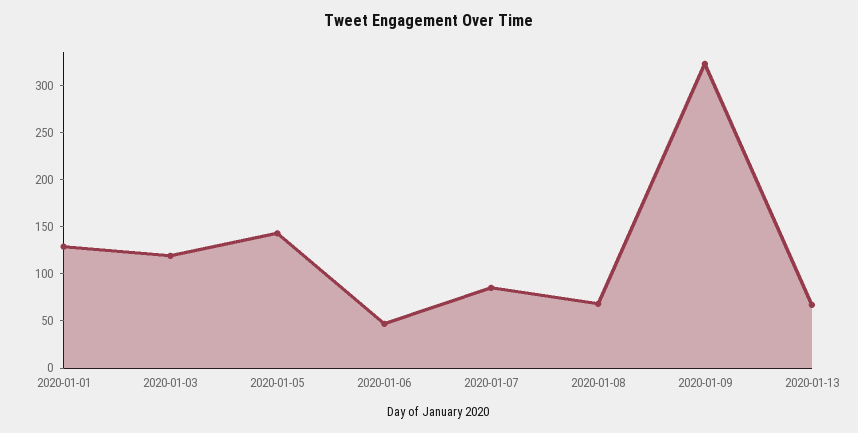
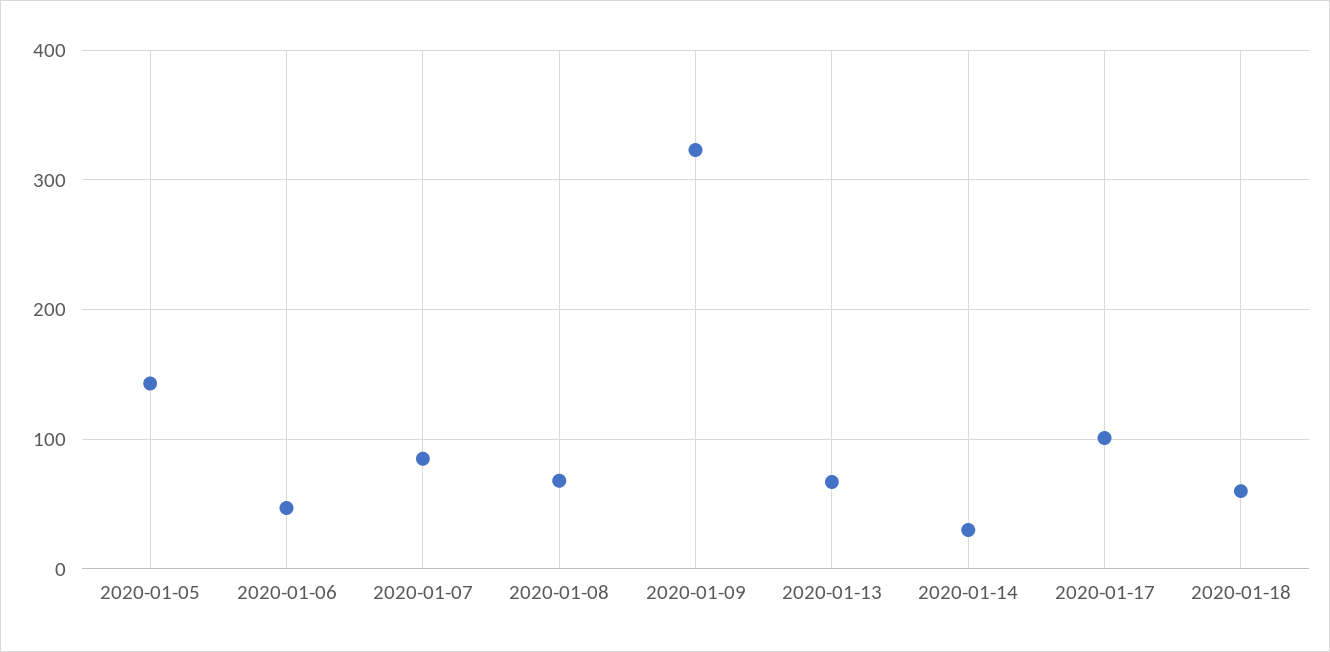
2020-01-01: 130 -> none
2020-01-03: 120 -> none
2020-01-14: none -> 30
2020-01-17: none -> 100
2020-01-18: none -> 60

